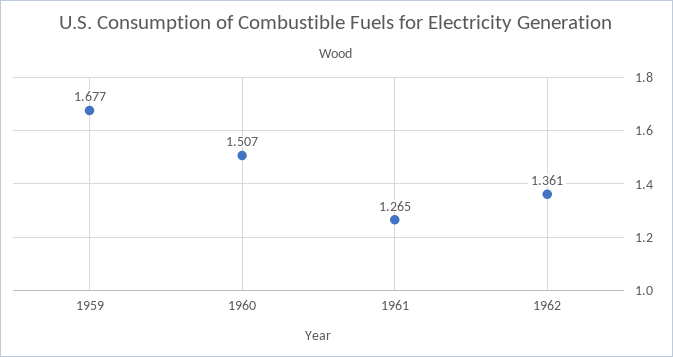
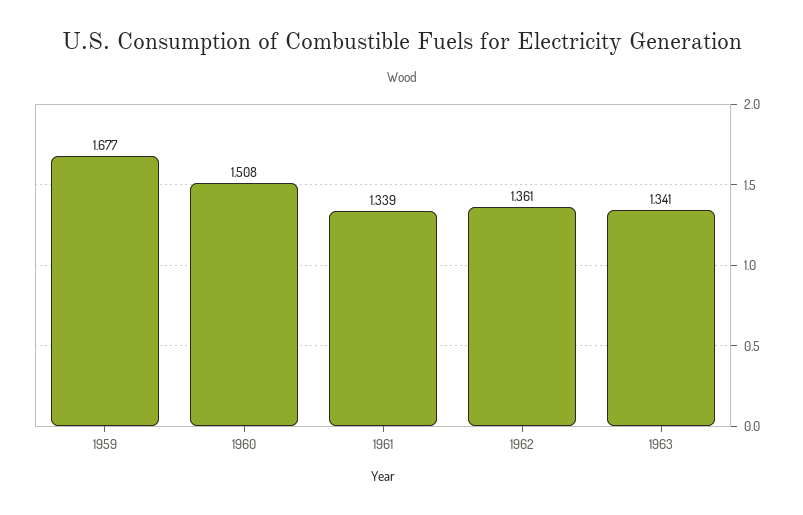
1960: 1.507 -> 1.508
1961: 1.265 -> 1.339
1963: none -> 1.341

